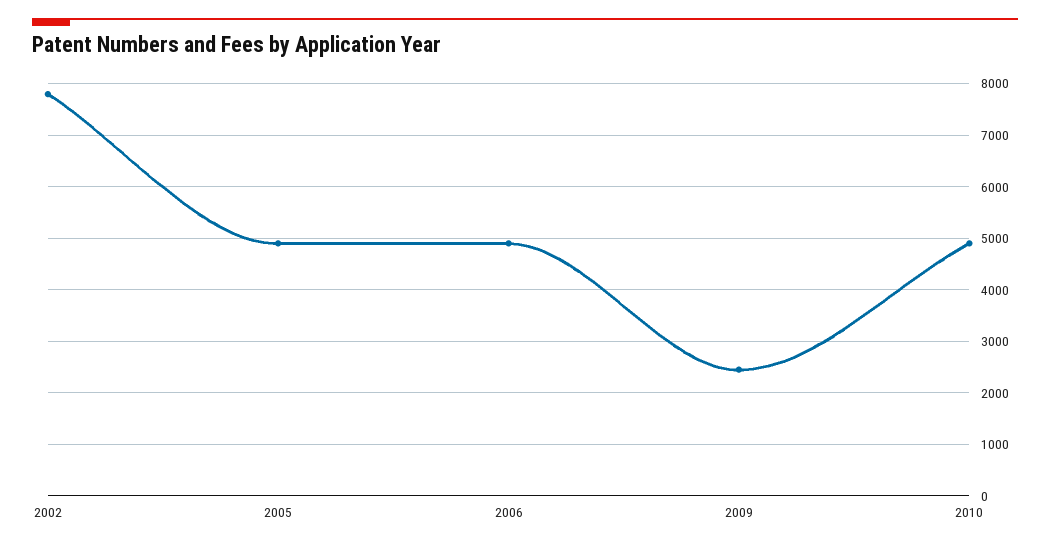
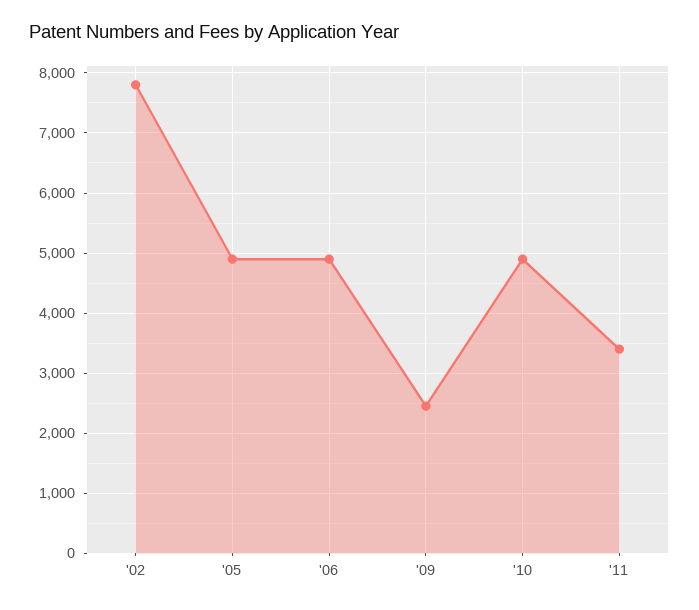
'11: none -> 3400

